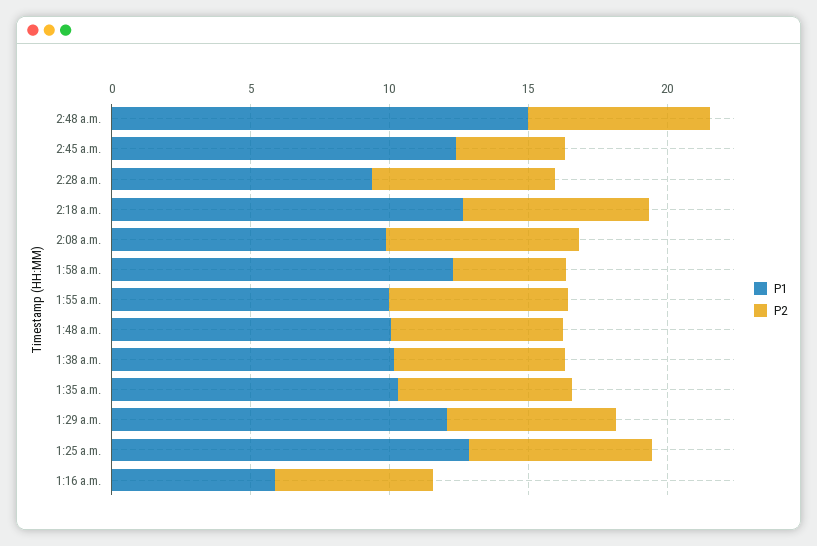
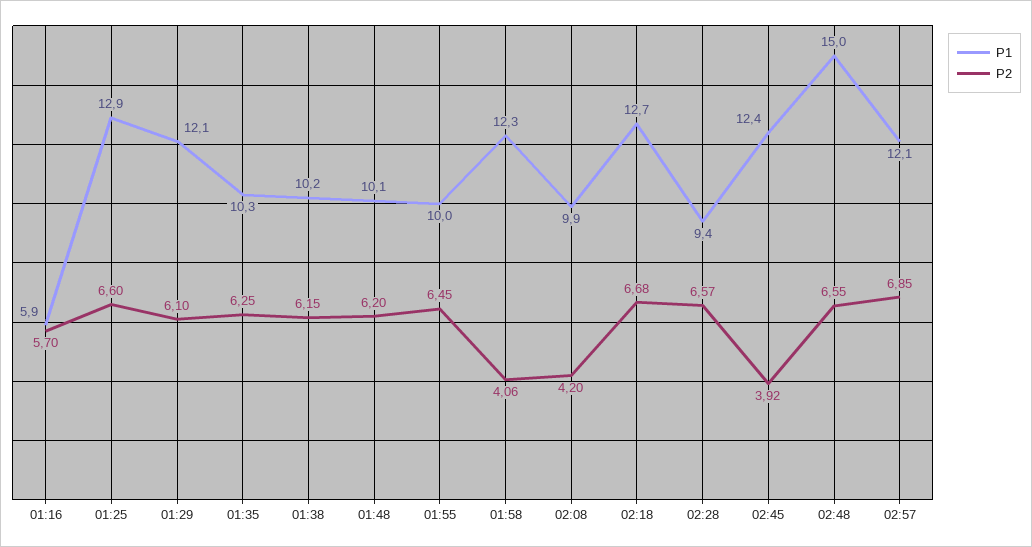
P2, 2:08 a.m.: 7 -> 4.2
P1, 02:57: none -> 12.1
P2, 02:57: none -> 6.85

